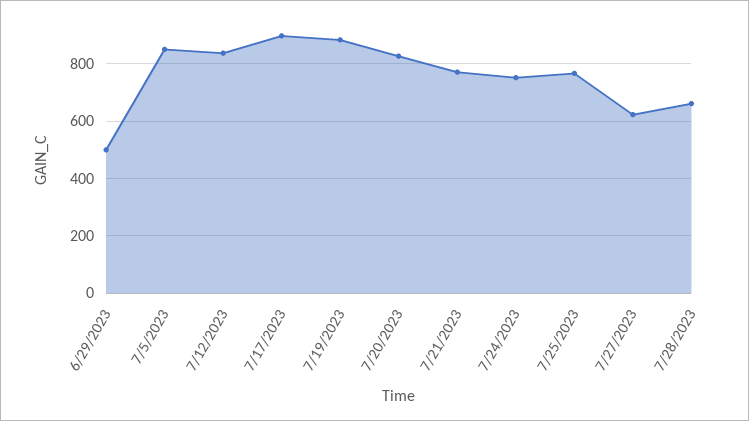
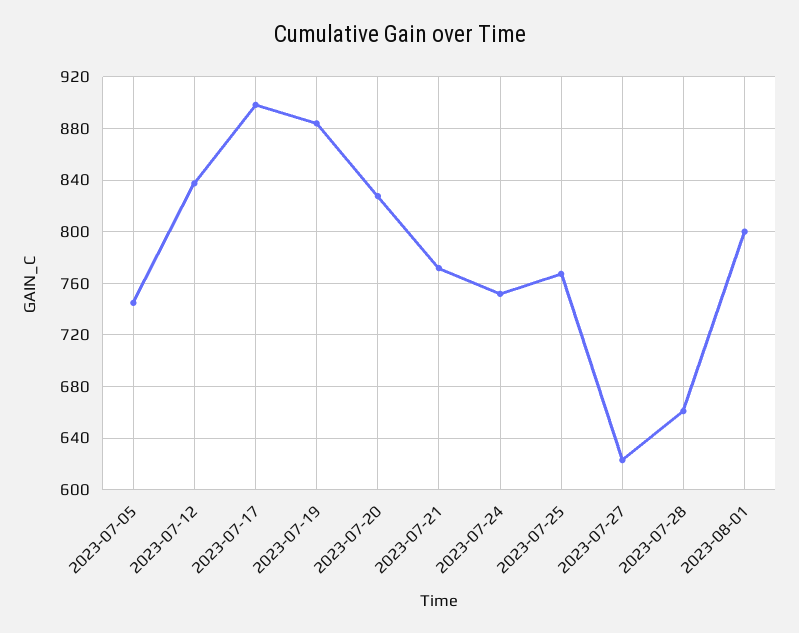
6/29/2023: 500 -> none
7/5/2023: 850 -> 745
2023-08-01: none -> 800

